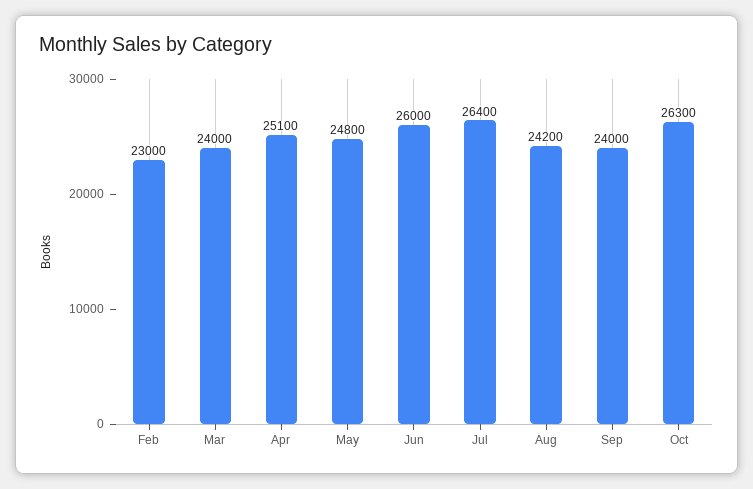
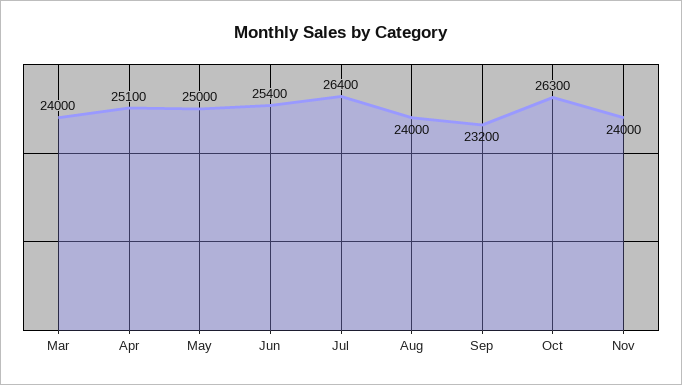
Feb: 23000 -> none
May: 24800 -> 25000
Jun: 26000 -> 25400
Aug: 24200 -> 24000
Sep: 24000 -> 23200
Nov: none -> 24000

